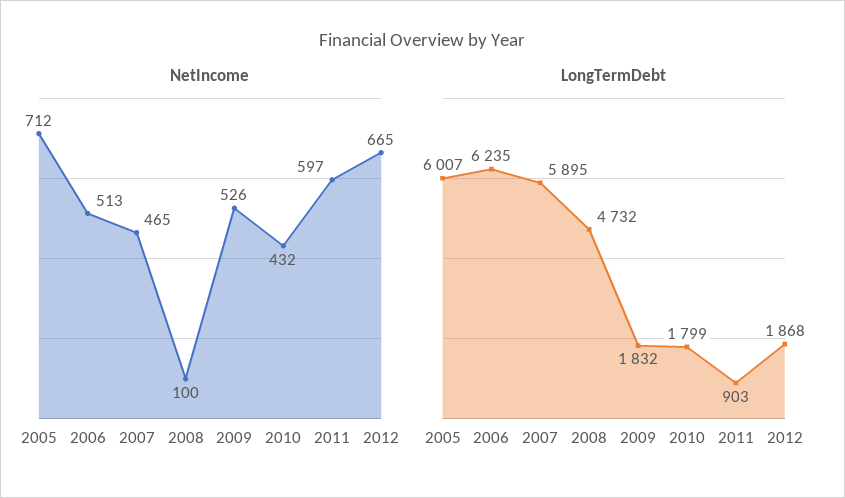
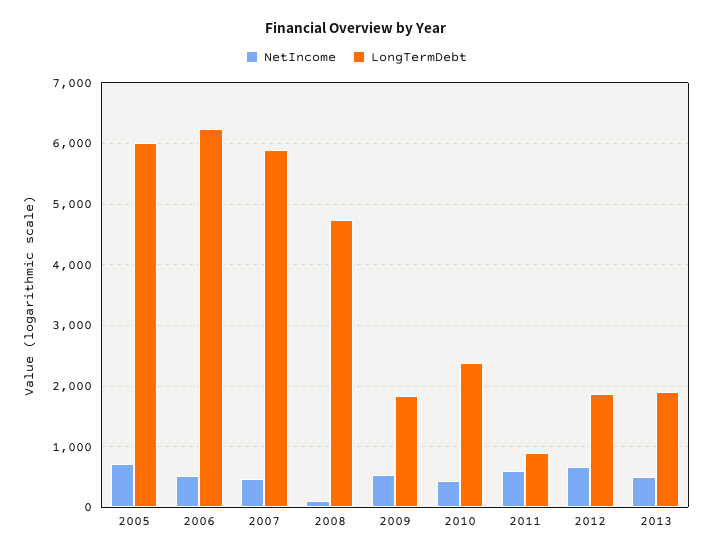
LongTermDebt, 2010: 1799 -> 2400
NetIncome, 2013: none -> 500
LongTermDebt, 2013: none -> 1900

